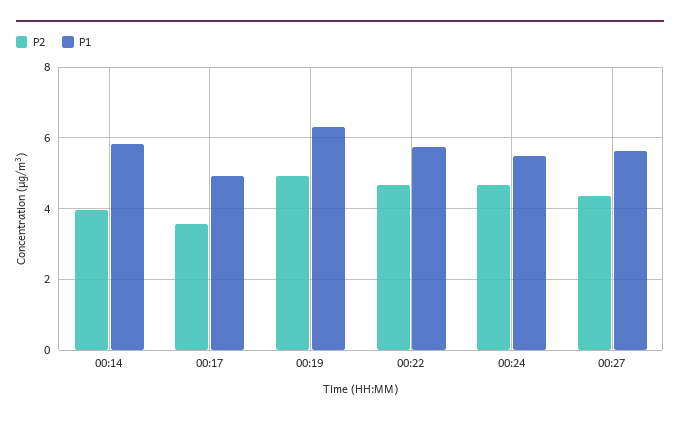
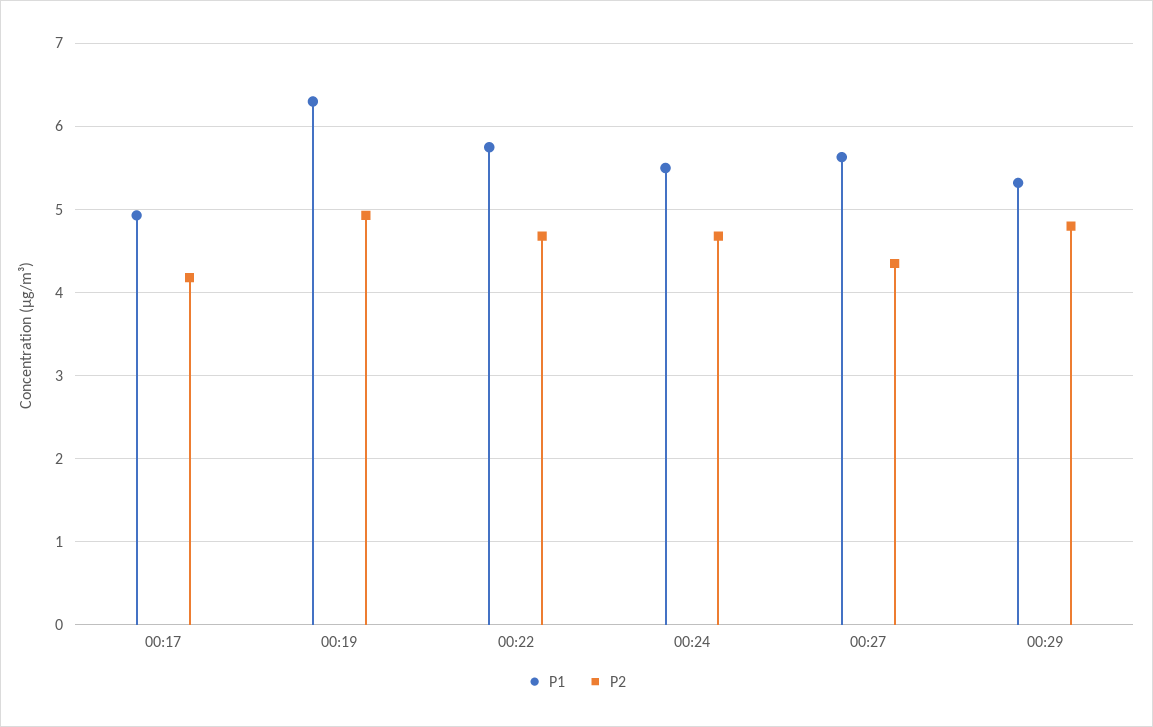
P2, 00:14: 4 -> none
P1, 00:14: 5.8 -> none
P2, 00:17: 3.6 -> 4.2
P1, 00:29: none -> 5.3
P2, 00:29: none -> 4.8

